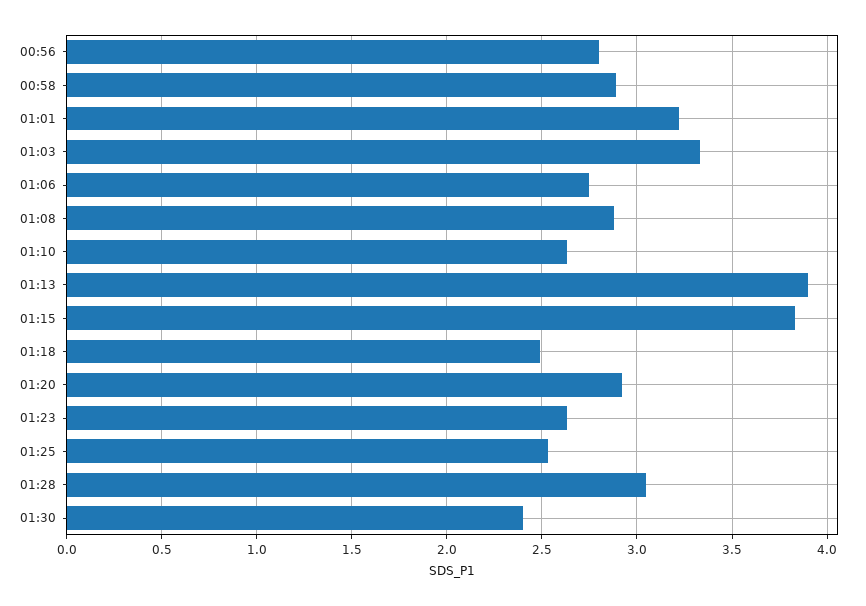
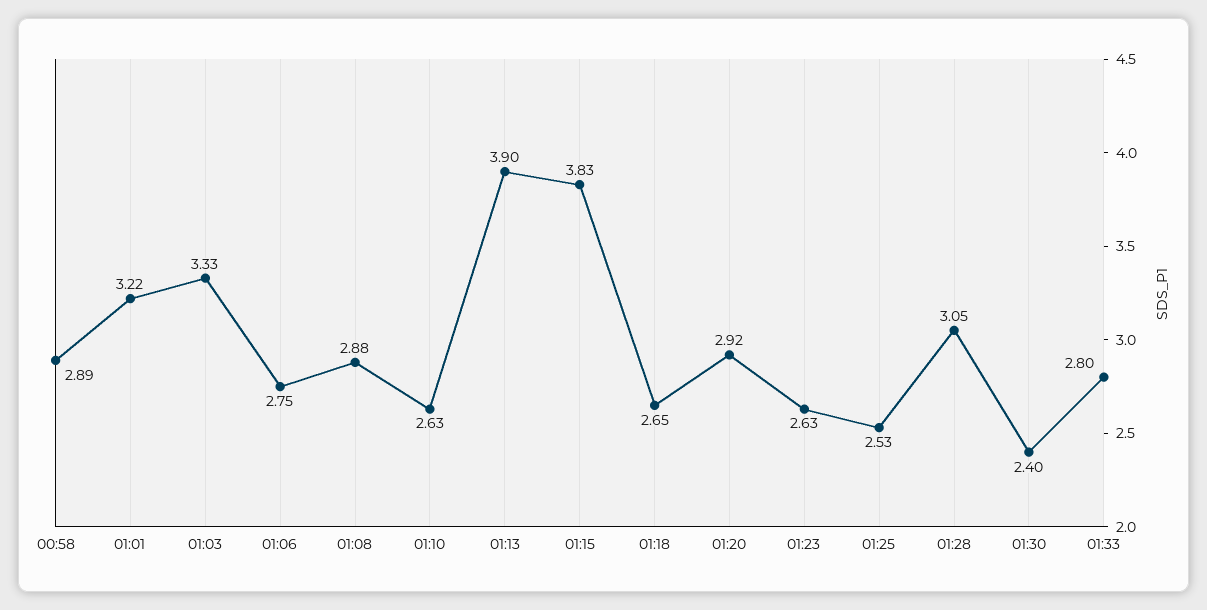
00:56: 2.8 -> none
01:18: 2.5 -> 2.65
01:33: none -> 2.8

